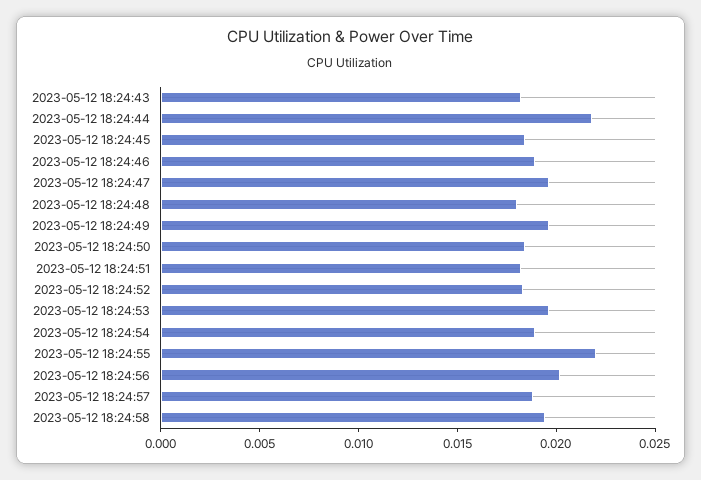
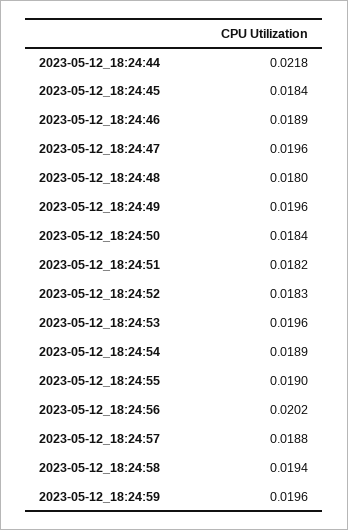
2023-05-12 18:24:43: 0.018 -> none
2023-05-12 18:24:55: 0.022 -> 0.019
2023-05-12_18:24:59: none -> 0.0196

